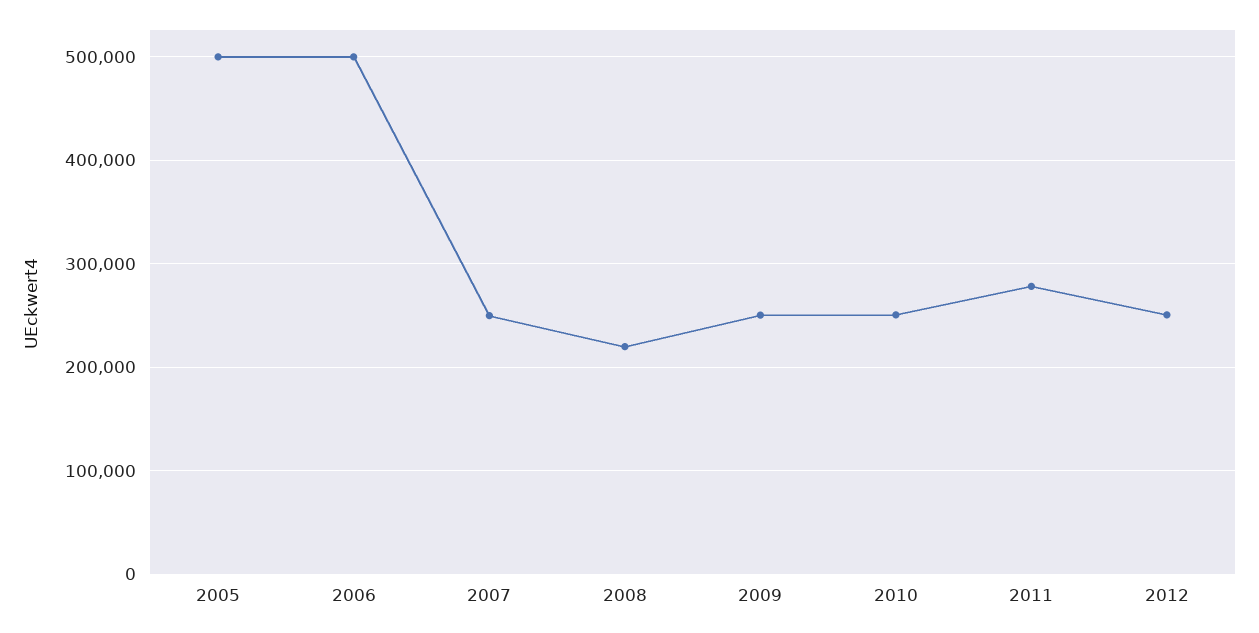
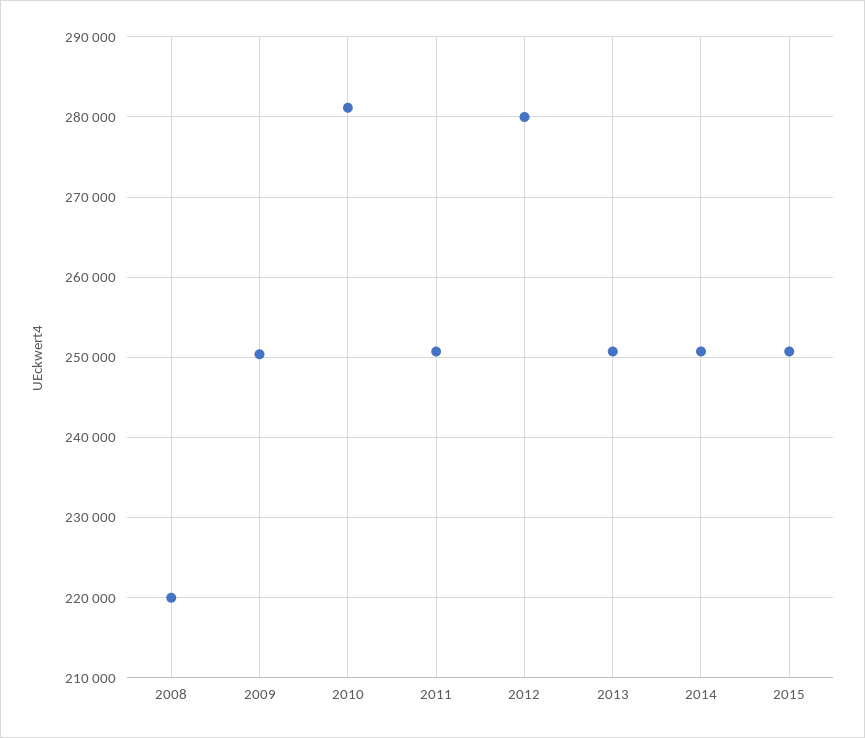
2005: 500000 -> none
2006: 500000 -> none
2007: 250000 -> none
2010: 250000 -> 281000
2011: 280000 -> 251000
2012: 250000 -> 280000
2013: none -> 251000
2014: none -> 251000
2015: none -> 251000

